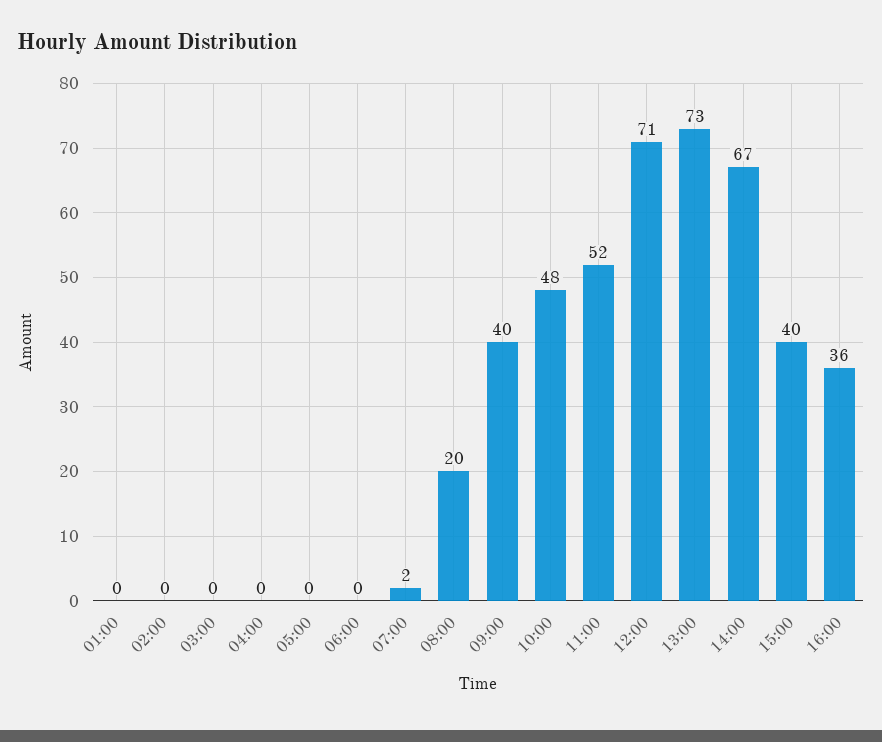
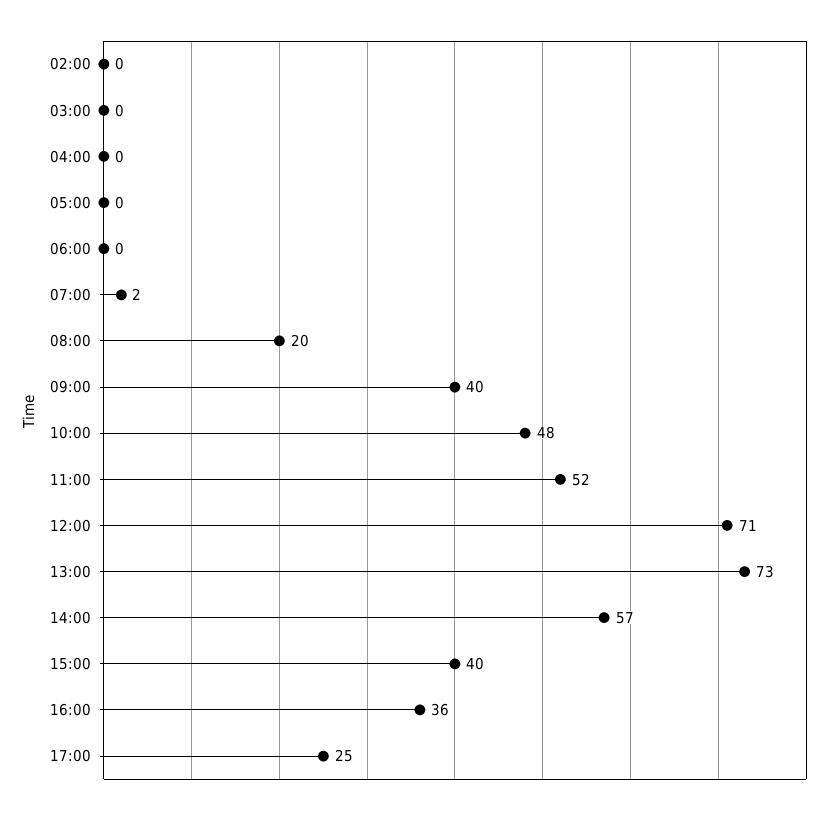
01:00: 0 -> none
14:00: 67 -> 57
17:00: none -> 25

